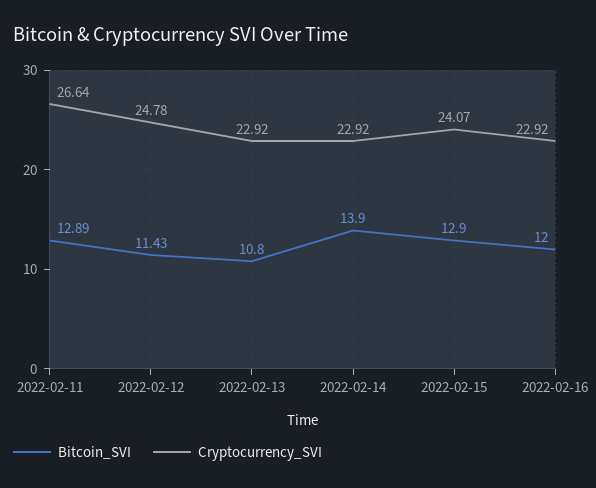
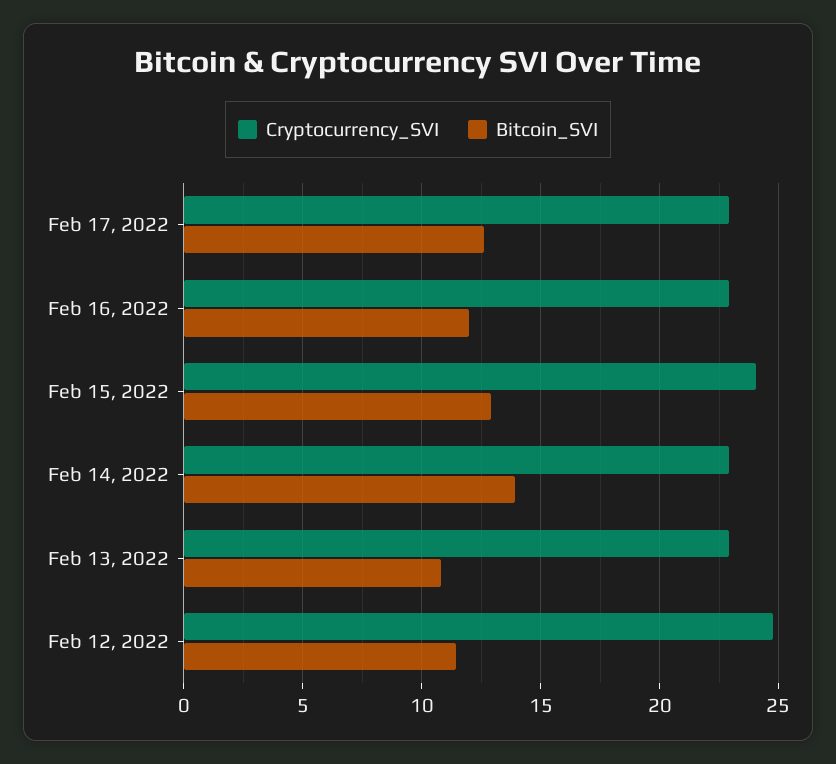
Bitcoin_SVI, 2022-02-11: 12.89 -> none
Cryptocurrency_SVI, 2022-02-11: 26.64 -> none
Cryptocurrency_SVI, Feb 17, 2022: none -> 23
Bitcoin_SVI, Feb 17, 2022: none -> 12.5

